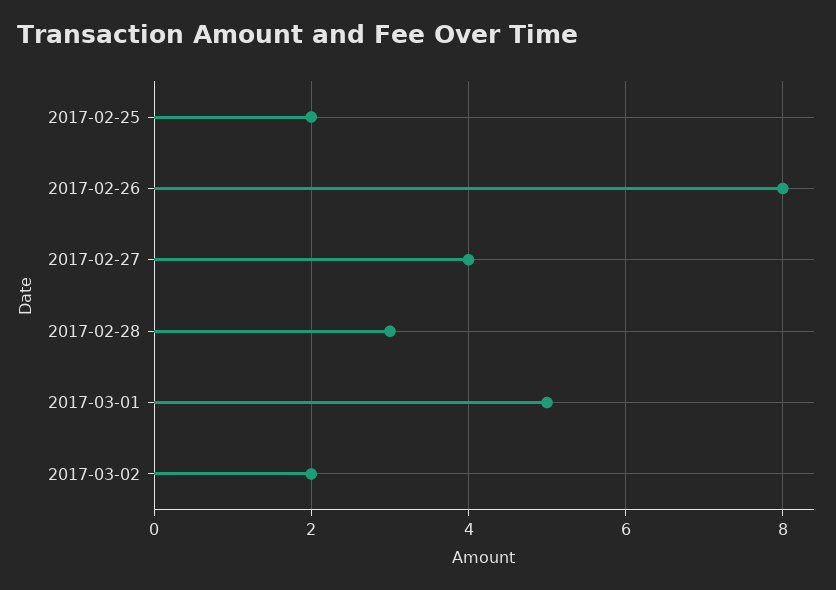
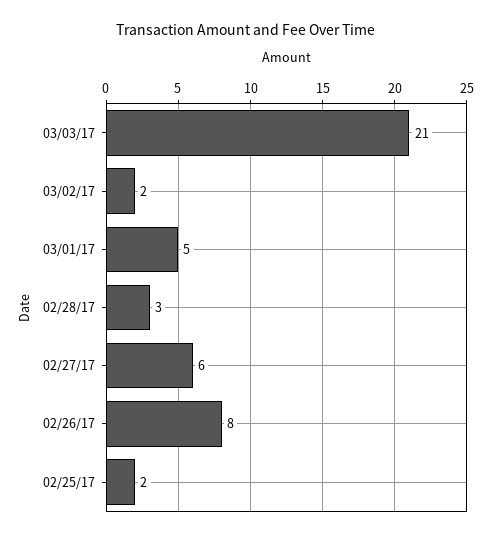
2017-02-27: 4 -> 6
03/03/17: none -> 21

